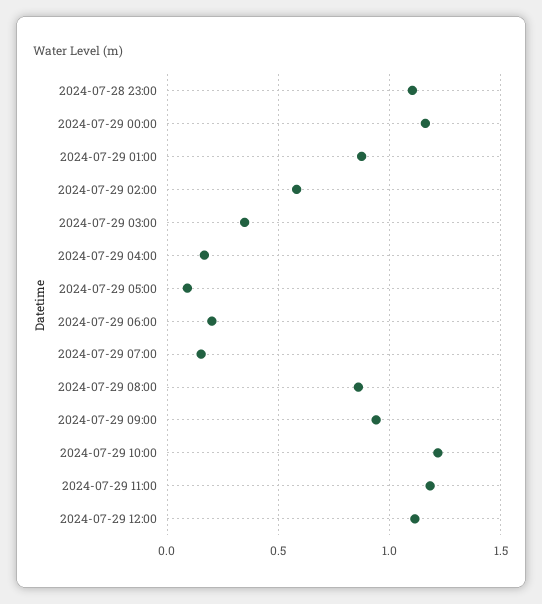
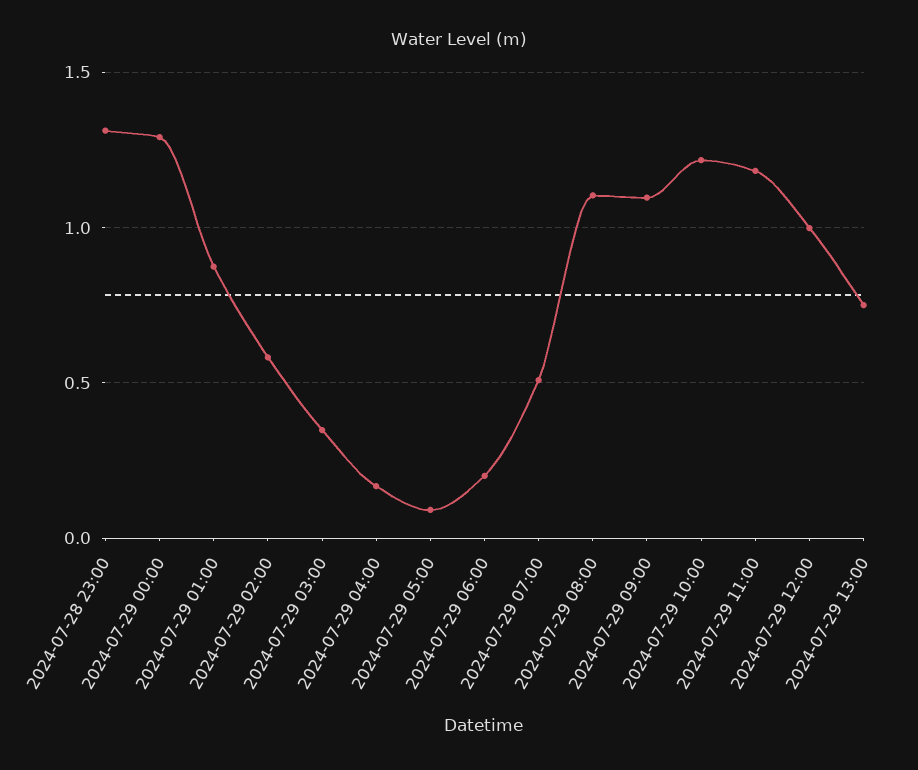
2024-07-28 23:00: 1.1 -> 1.3
2024-07-29 00:00: 1.15 -> 1.3
2024-07-29 07:00: 0.15 -> 0.5
2024-07-29 08:00: 0.85 -> 1.1
2024-07-29 09:00: 0.95 -> 1.1
2024-07-29 12:00: 1.1 -> 1
2024-07-29 13:00: none -> 0.75

